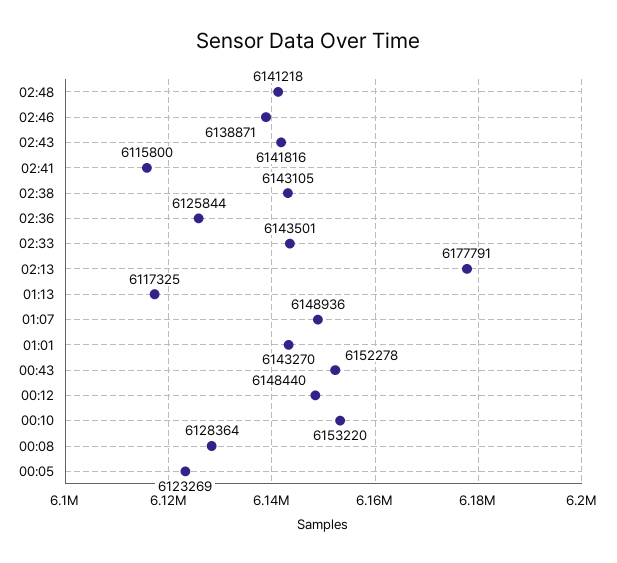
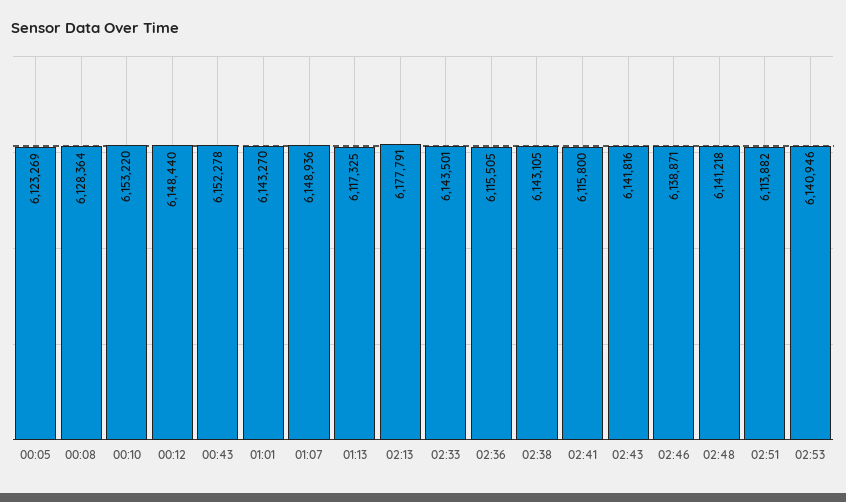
02:36: 6125844 -> 6115505
02:51: none -> 6113882
02:53: none -> 6140946

